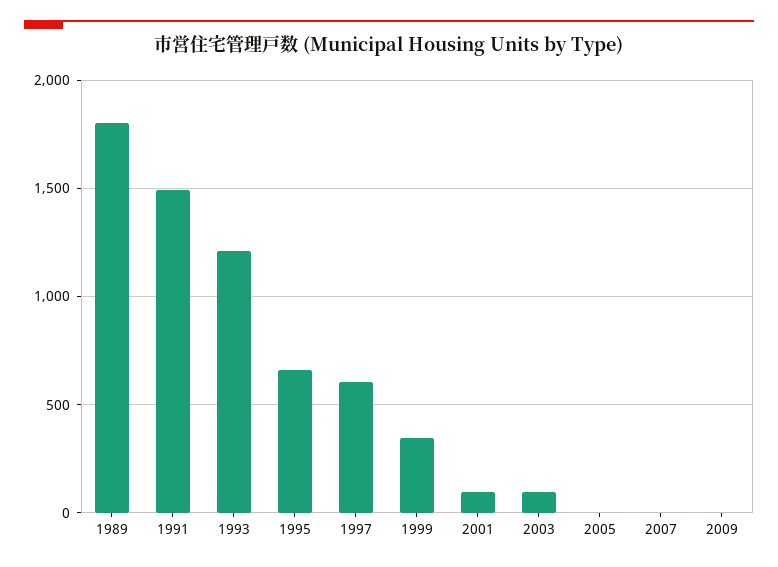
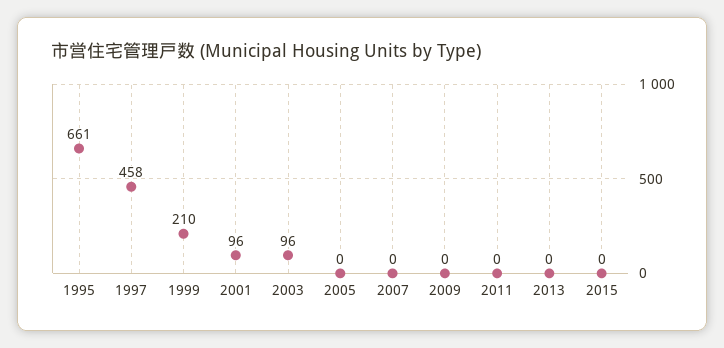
1989: 1800 -> none
1991: 1500 -> none
1993: 1200 -> none
1997: 600 -> 458
1999: 350 -> 210
2011: none -> 0
2013: none -> 0
2015: none -> 0

